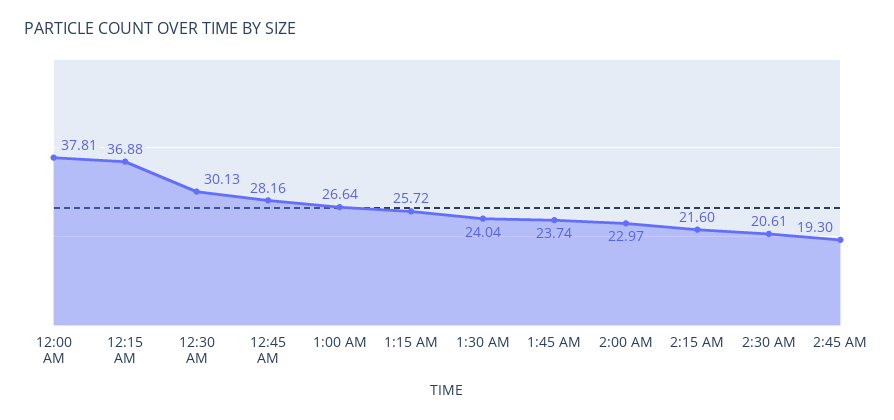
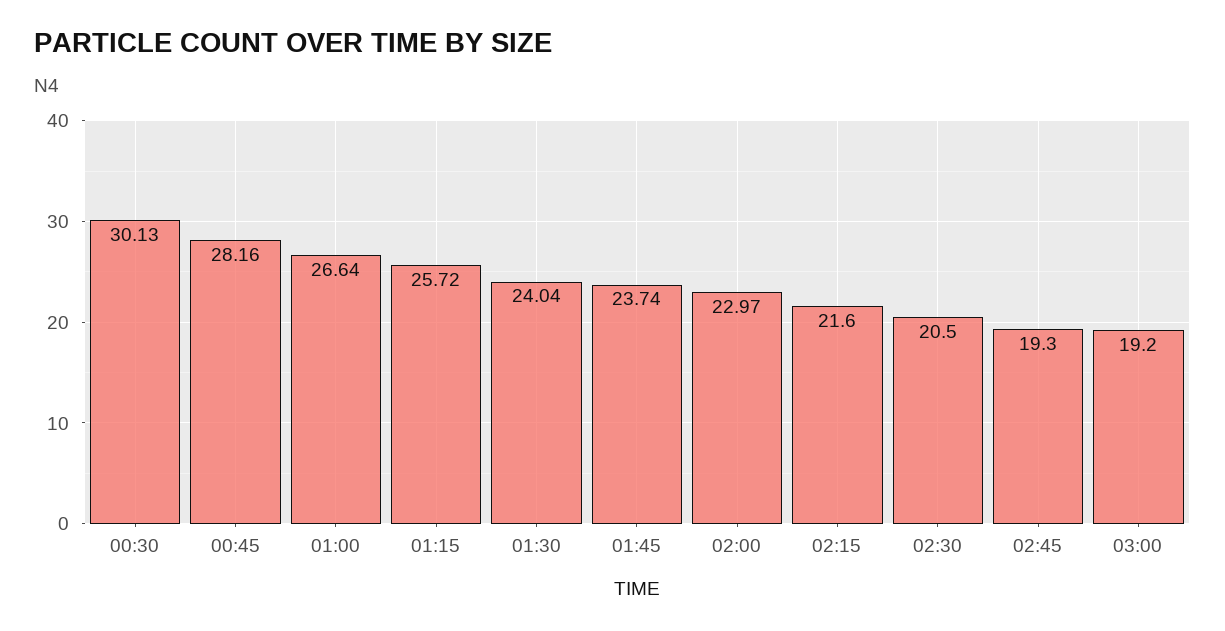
12:00 AM: 37.81 -> none
12:15 AM: 36.88 -> none
2:30 AM: 20.61 -> 20.5
03:00: none -> 19.2

